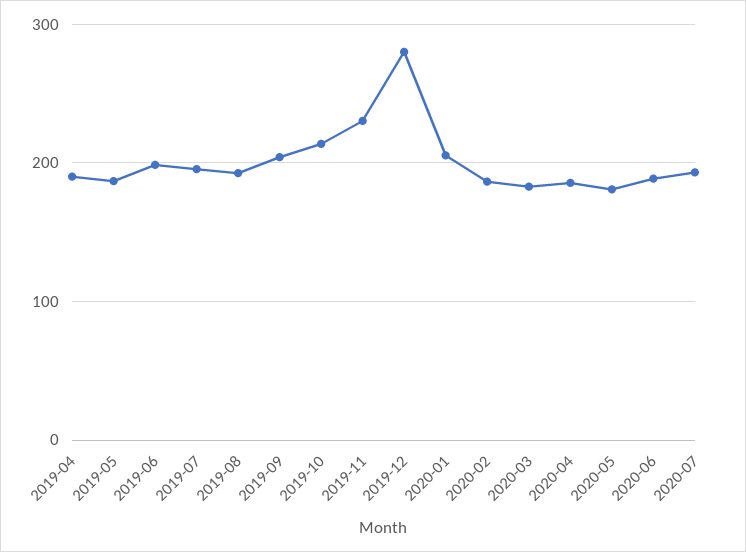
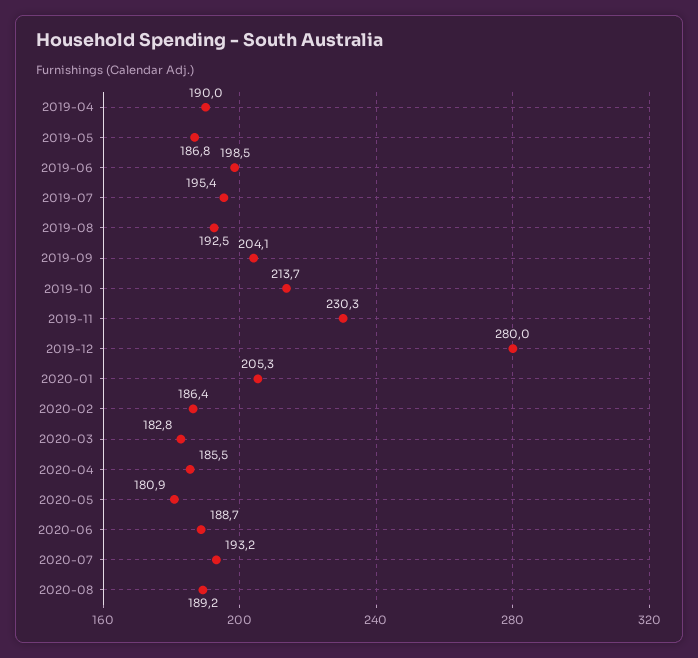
2020-08: none -> 189.2

